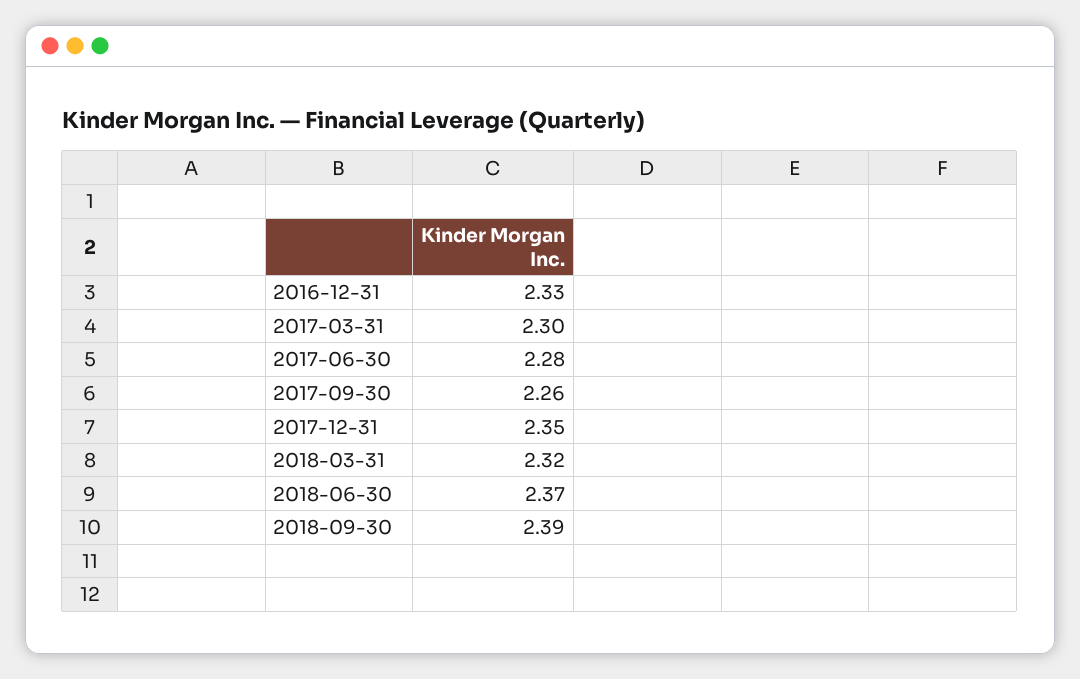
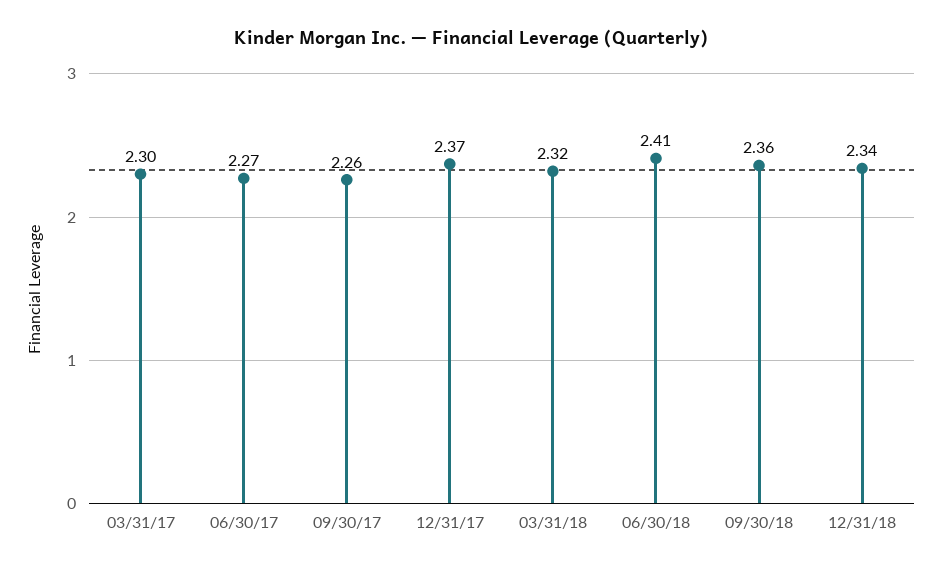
2016-12-31: 2.33 -> none
2017-06-30: 2.28 -> 2.27
2017-12-31: 2.35 -> 2.37
2018-06-30: 2.37 -> 2.41
2018-09-30: 2.39 -> 2.36
12/31/18: none -> 2.34

